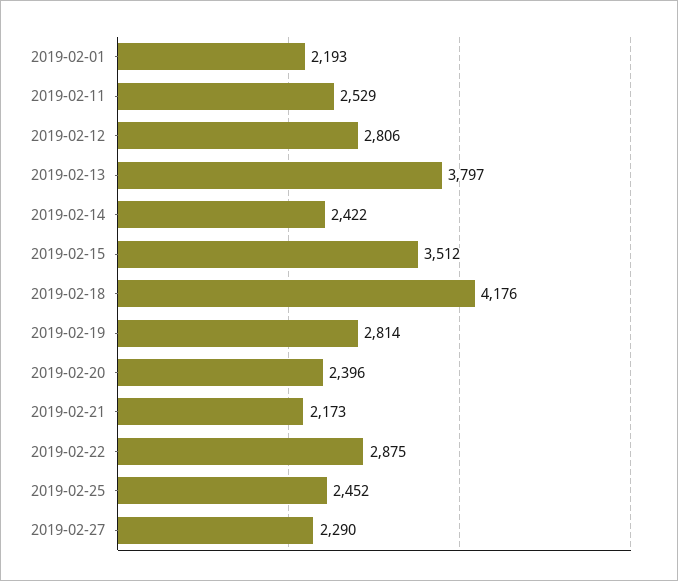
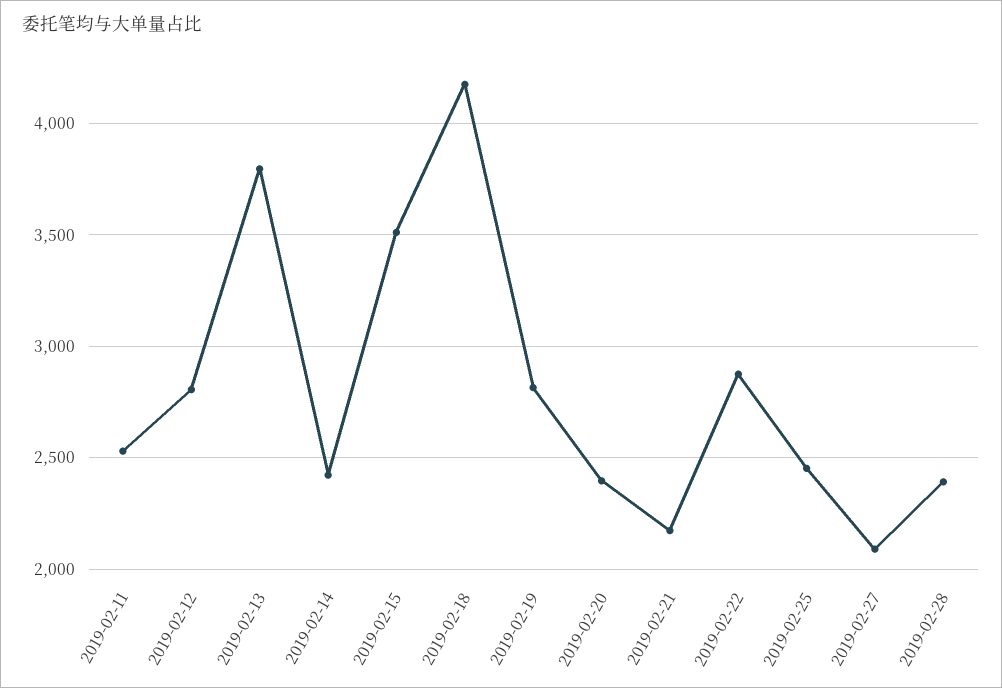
2019-02-01: 2193 -> none
2019-02-27: 2290 -> 2100
2019-02-28: none -> 2400

